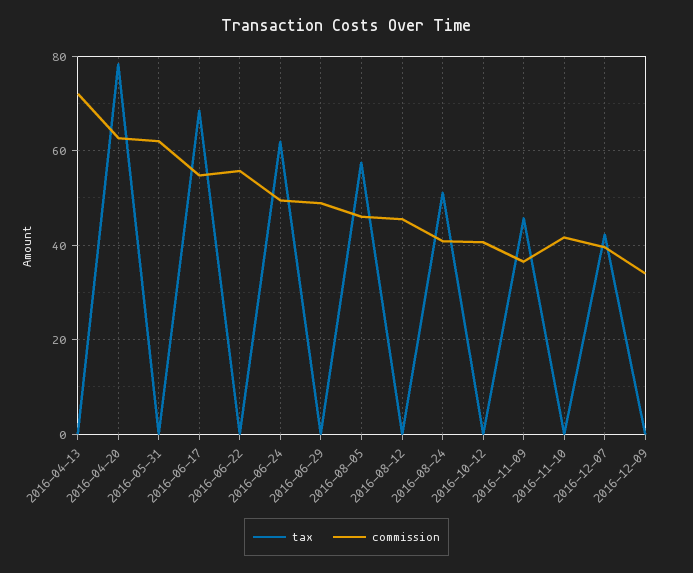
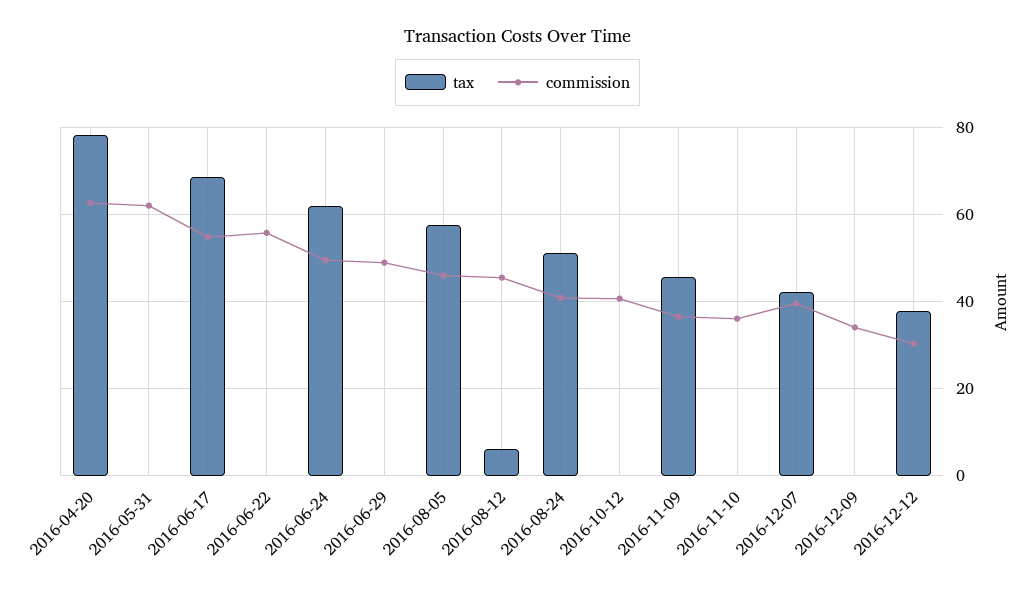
tax, 2016-04-13: 0 -> none
commission, 2016-04-13: 72 -> none
tax, 2016-08-12: 0 -> 6
commission, 2016-11-10: 42 -> 36
tax, 2016-12-12: none -> 38
commission, 2016-12-12: none -> 30

